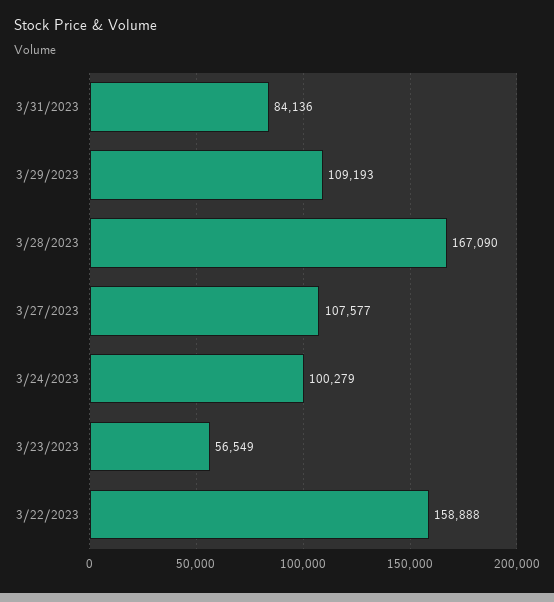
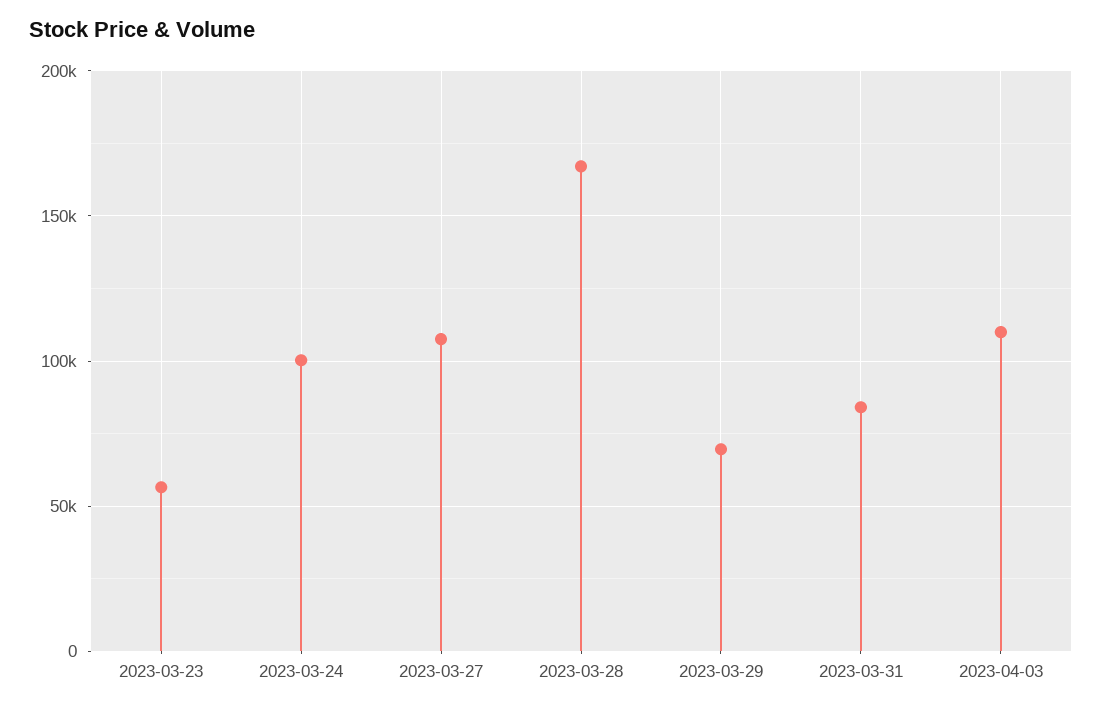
3/29/2023: 109193 -> 70000
3/22/2023: 158888 -> none
2023-04-03: none -> 110000

